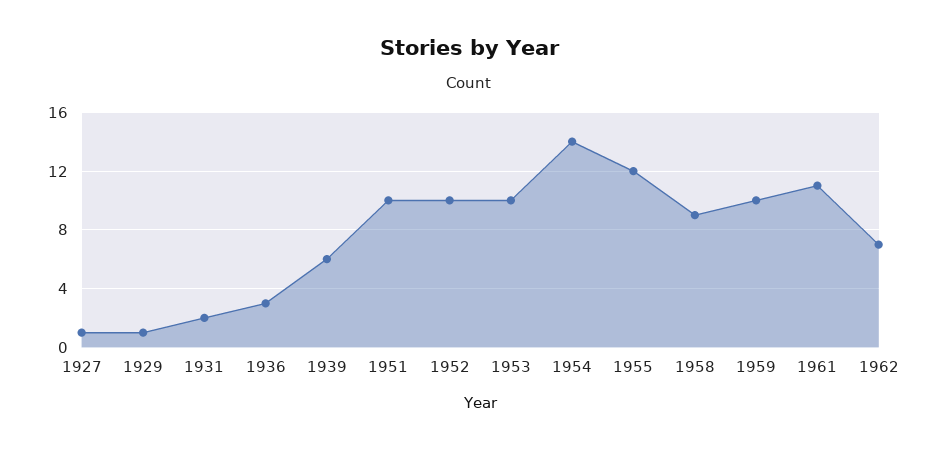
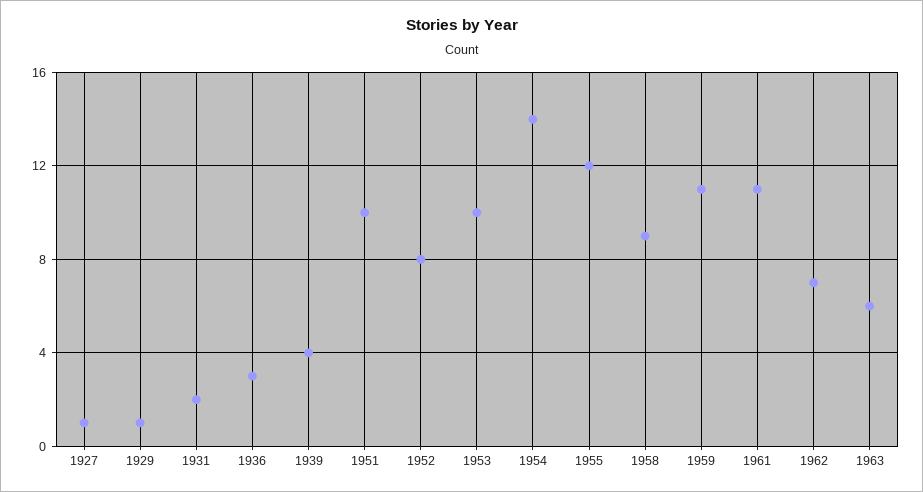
1939: 6 -> 4
1952: 10 -> 8
1959: 10 -> 11
1963: none -> 6

